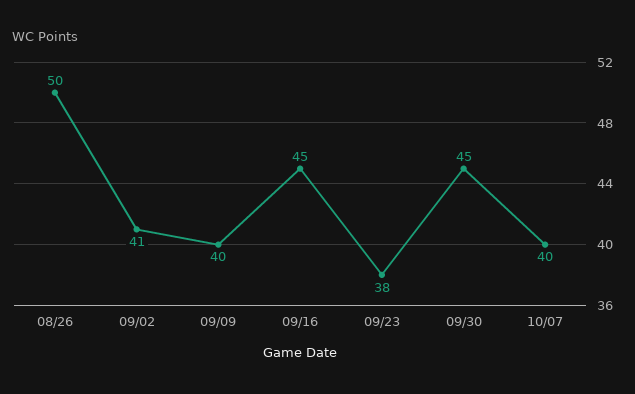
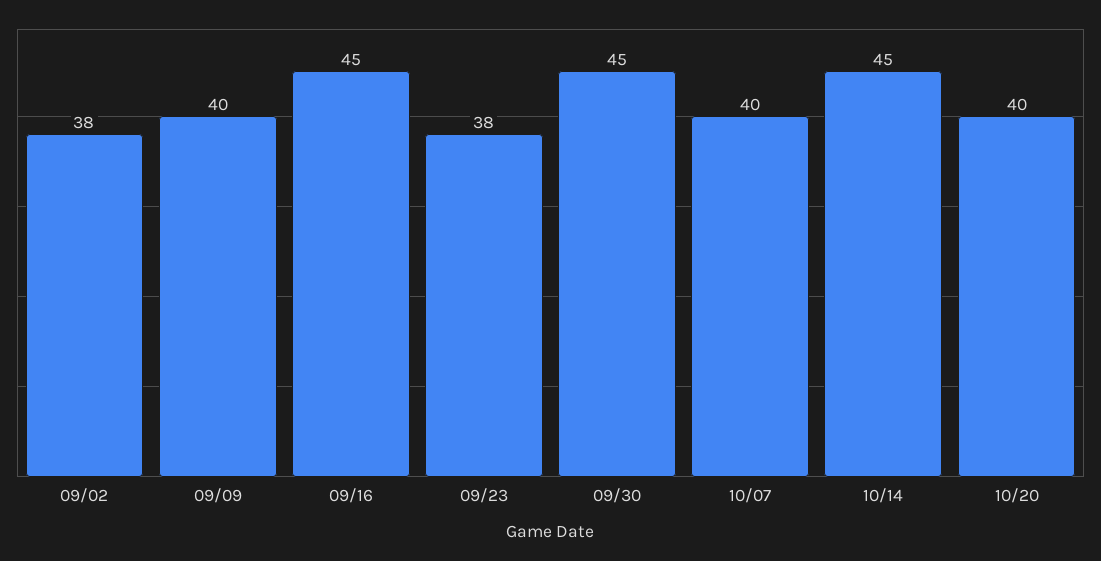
08/26: 50 -> none
09/02: 41 -> 38
10/14: none -> 45
10/20: none -> 40

